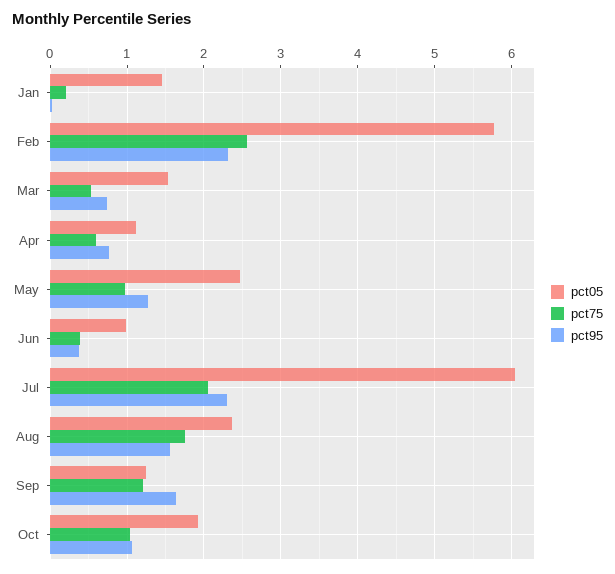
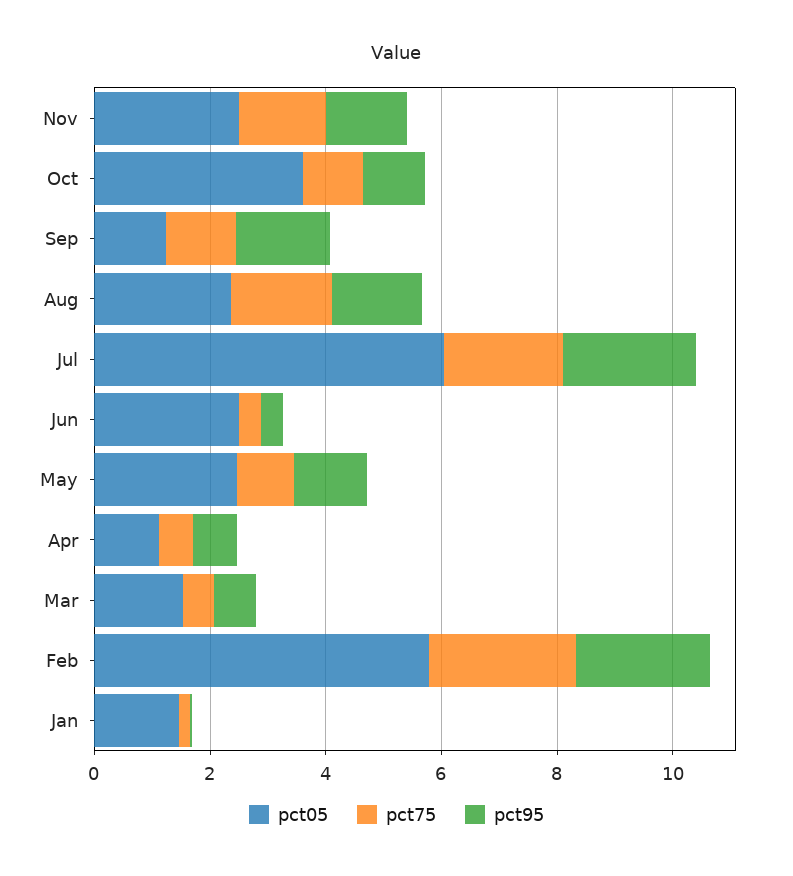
pct05, Jun: 1 -> 2.5
pct05, Oct: 1.9 -> 3.5
pct05, Nov: none -> 2.5
pct75, Nov: none -> 1.5
pct95, Nov: none -> 1.5

